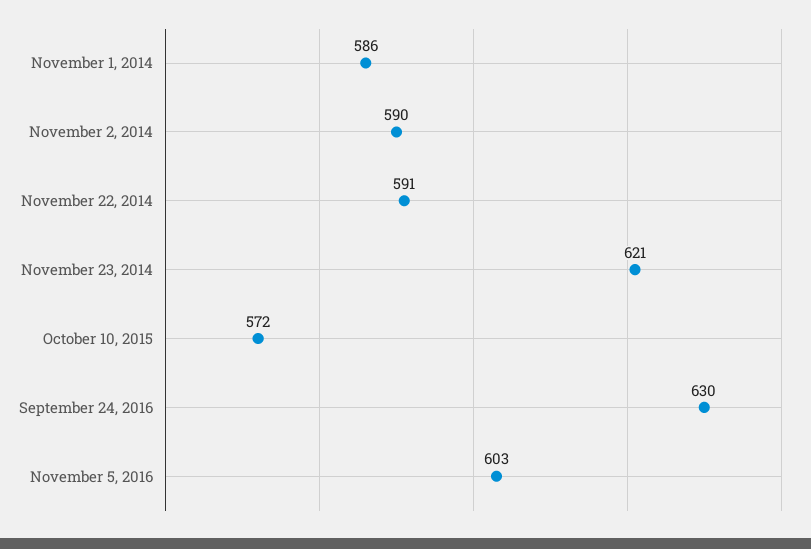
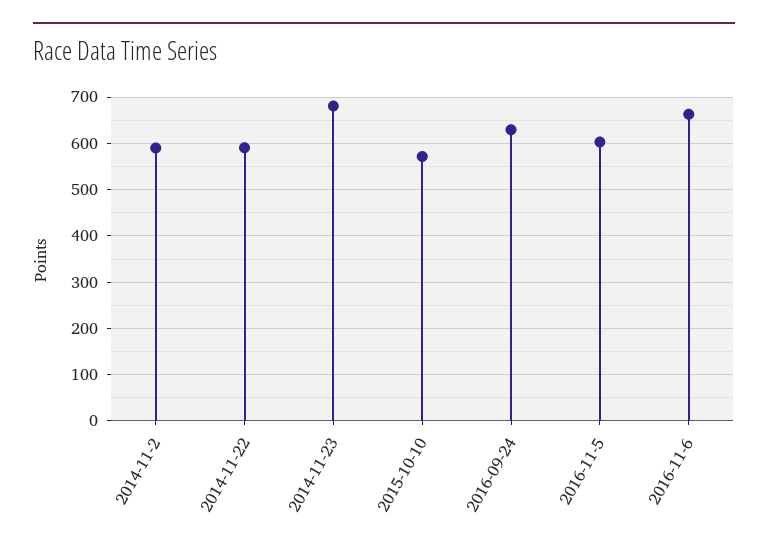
November 1, 2014: 586 -> none
November 23, 2014: 621 -> 680
2016-11-6: none -> 660

